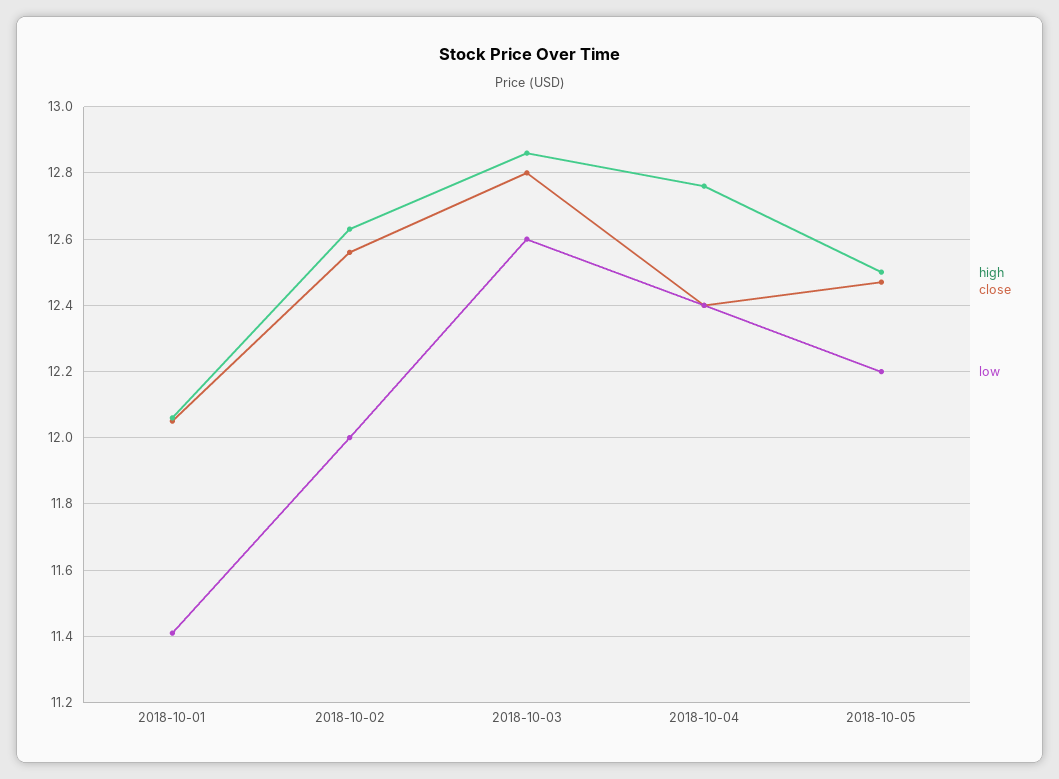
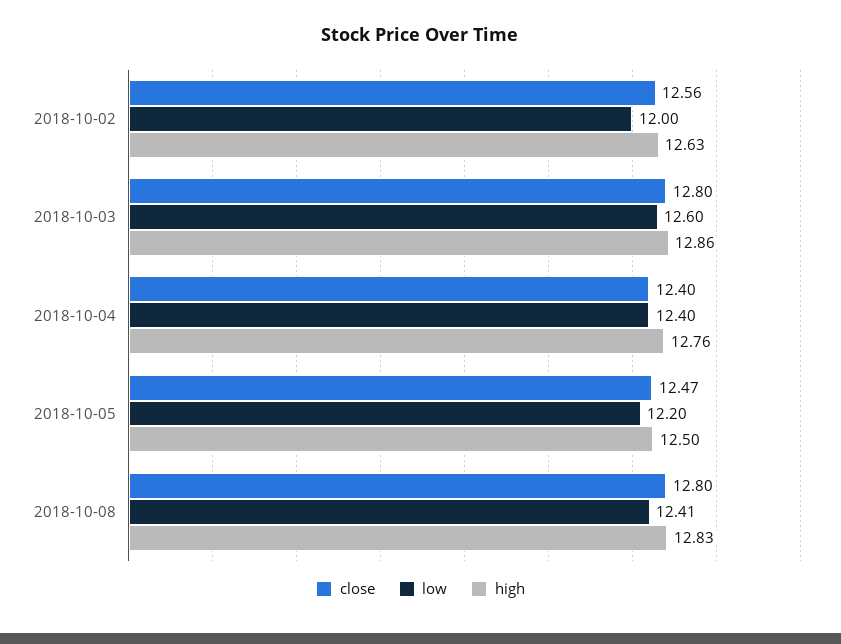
high, 2018-10-01: 12.05 -> none
close, 2018-10-01: 12.05 -> none
low, 2018-10-01: 11.4 -> none
close, 2018-10-08: none -> 12.8
low, 2018-10-08: none -> 12.41
high, 2018-10-08: none -> 12.83

